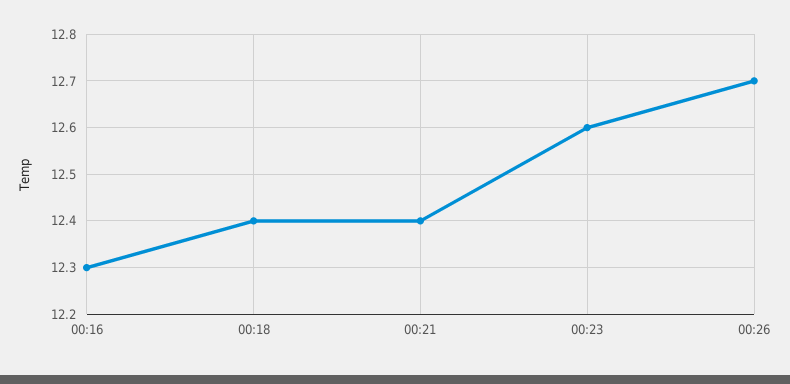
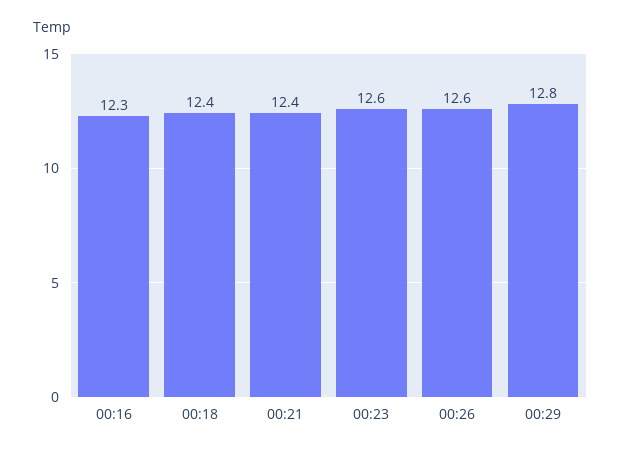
00:26: 12.7 -> 12.6
00:29: none -> 12.8

